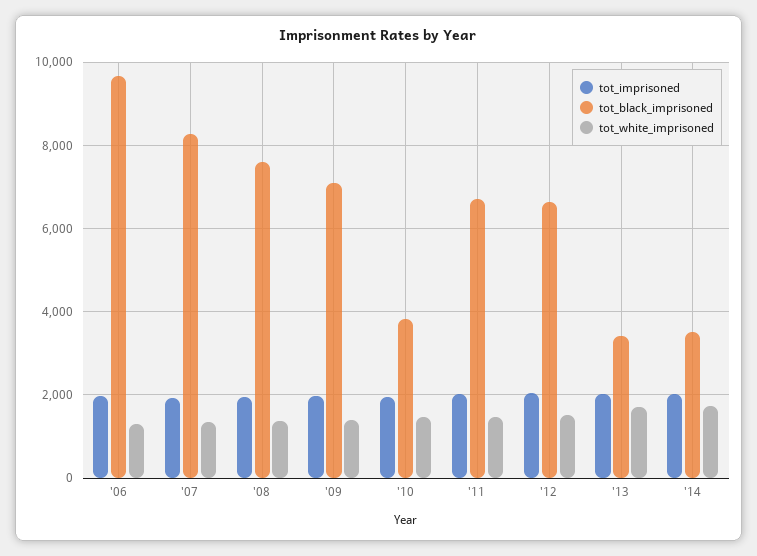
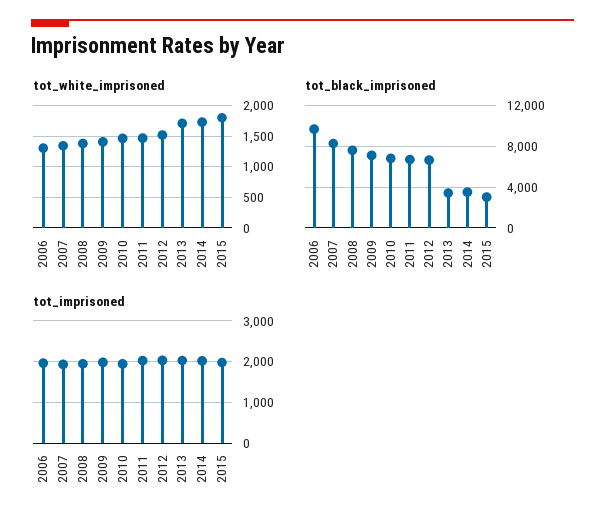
tot_black_imprisoned, '10: 3800 -> 7000
tot_white_imprisoned, 2015: none -> 1800
tot_black_imprisoned, 2015: none -> 3000
tot_imprisoned, 2015: none -> 2000

